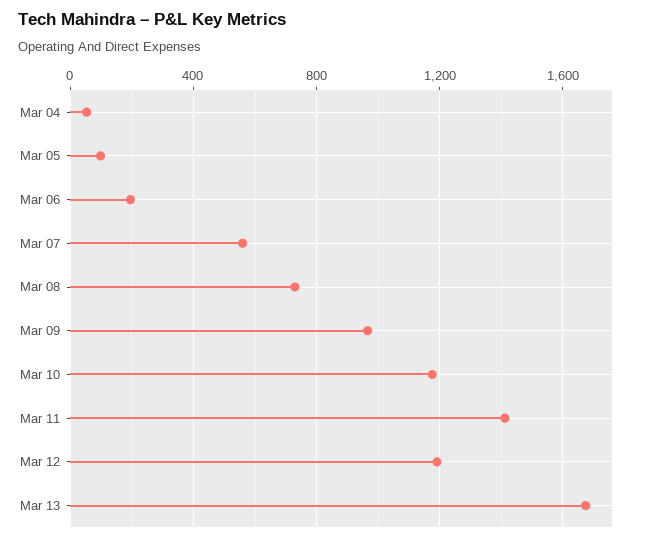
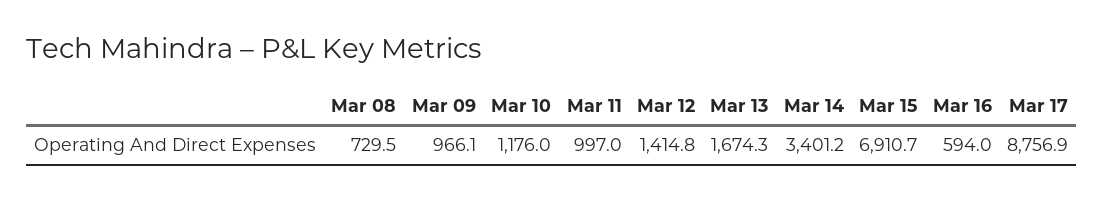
Mar 04: 50 -> none
Mar 05: 100 -> none
Mar 06: 200 -> none
Mar 07: 550 -> none
Mar 11: 1400 -> 997
Mar 12: 1200 -> 1414.8
Mar 14: none -> 3401.2
Mar 15: none -> 6910.7
Mar 16: none -> 594
Mar 17: none -> 8756.9

